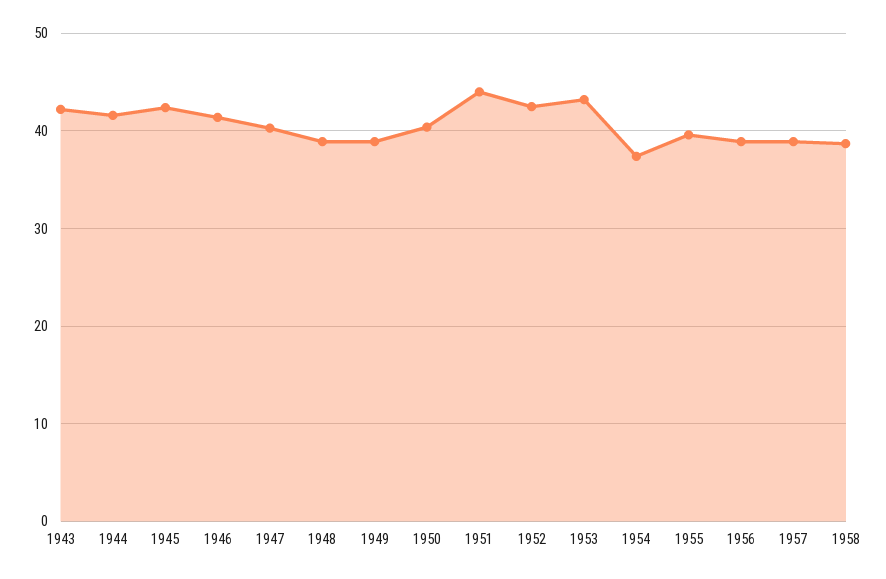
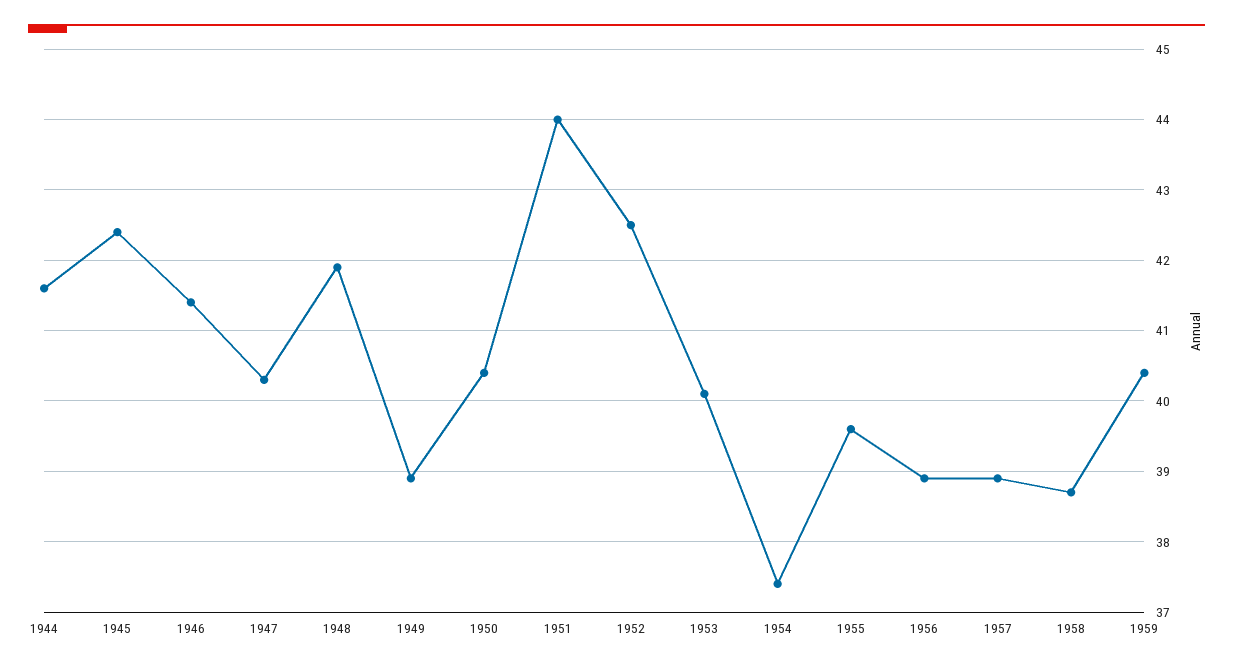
1943: 42 -> none
1948: 39 -> 41.9
1953: 43 -> 40.1
1959: none -> 40.4

